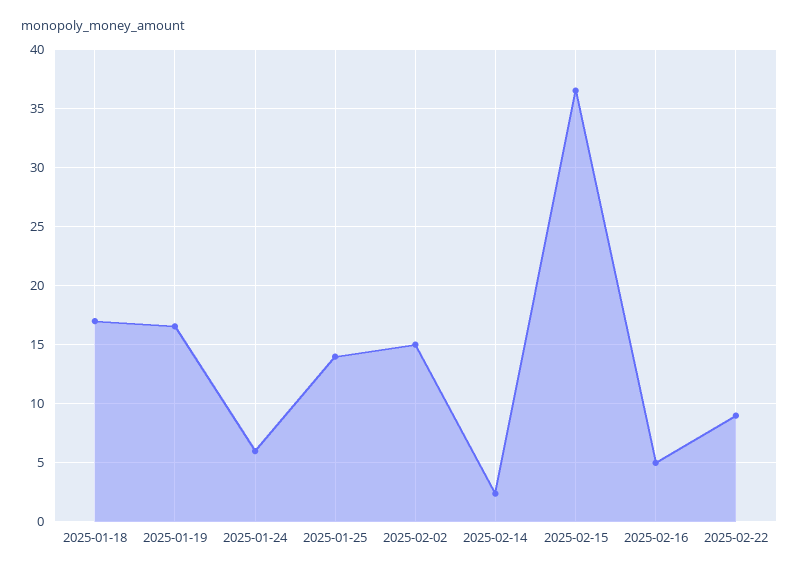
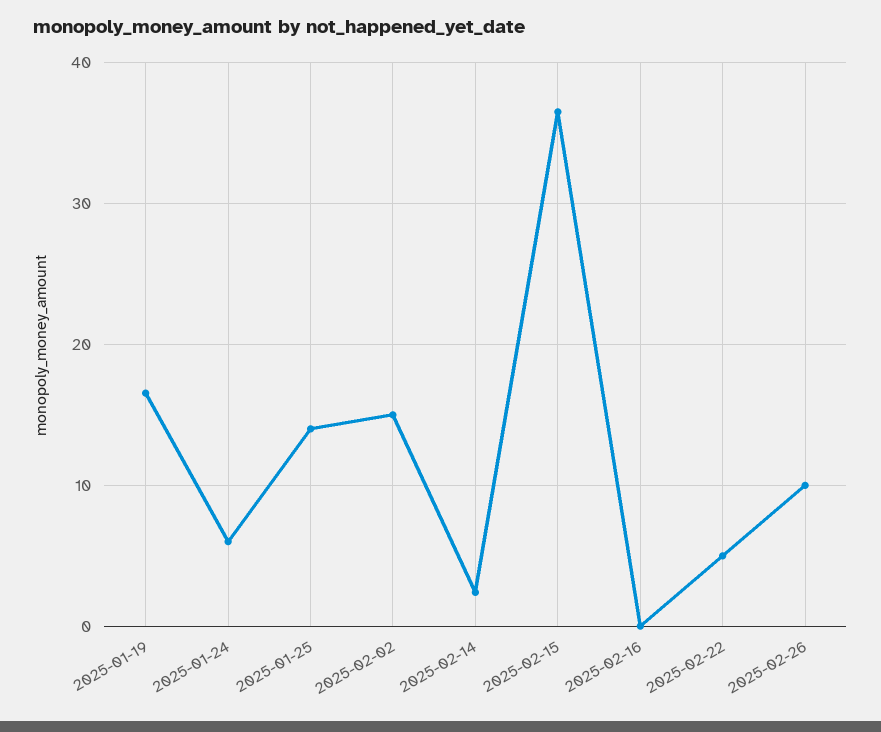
2025-01-18: 17 -> none
2025-02-16: 5 -> 0
2025-02-22: 9 -> 5
2025-02-26: none -> 10

